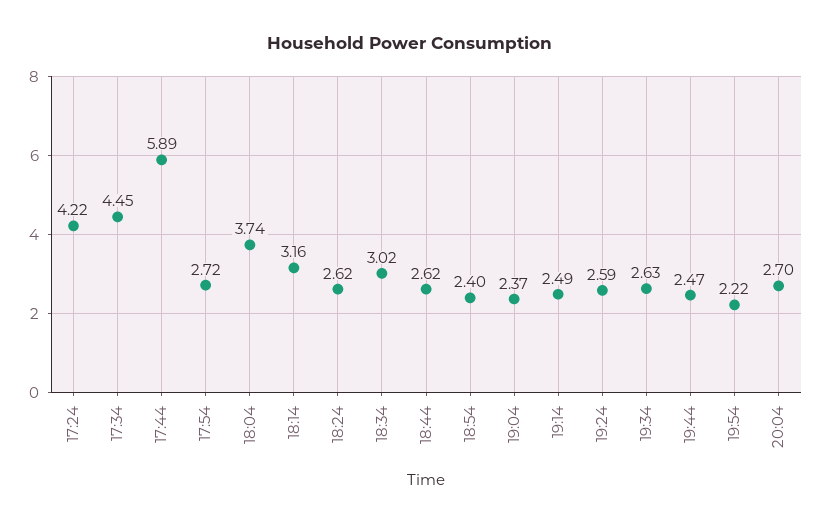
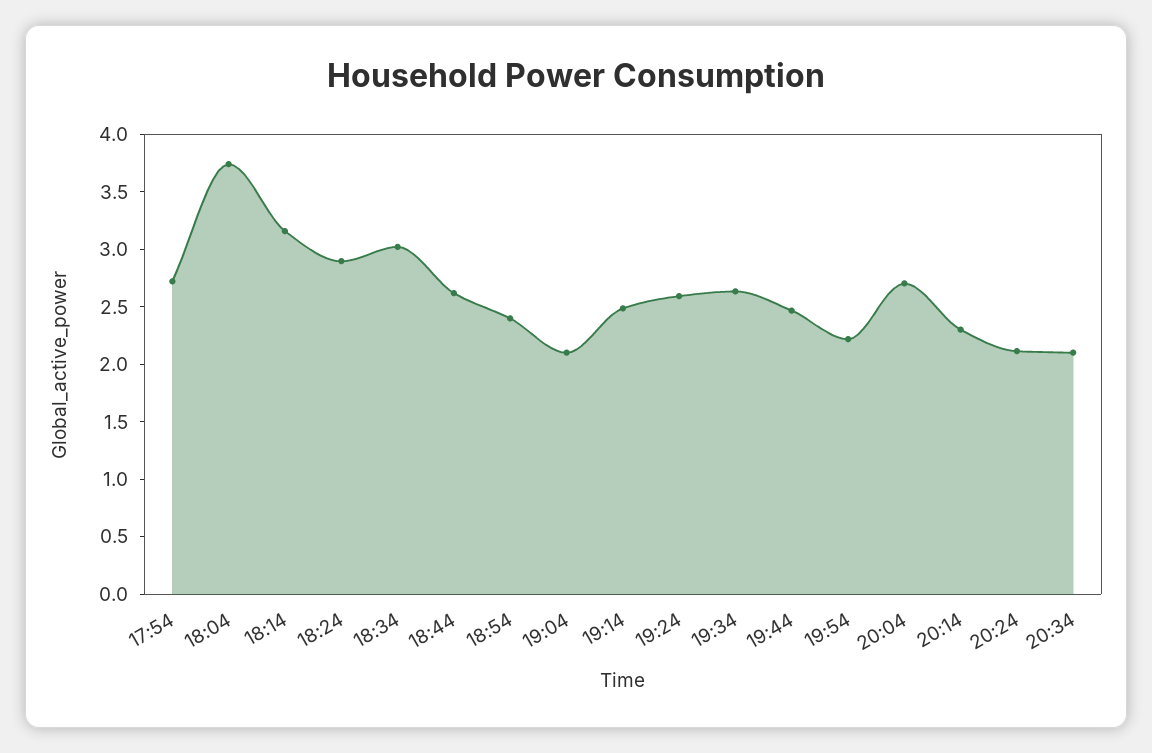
17:24: 4.22 -> none
17:34: 4.45 -> none
17:44: 5.89 -> none
18:24: 2.62 -> 2.9
19:04: 2.37 -> 2.1
20:14: none -> 2.3
20:24: none -> 2.1
20:34: none -> 2.1

